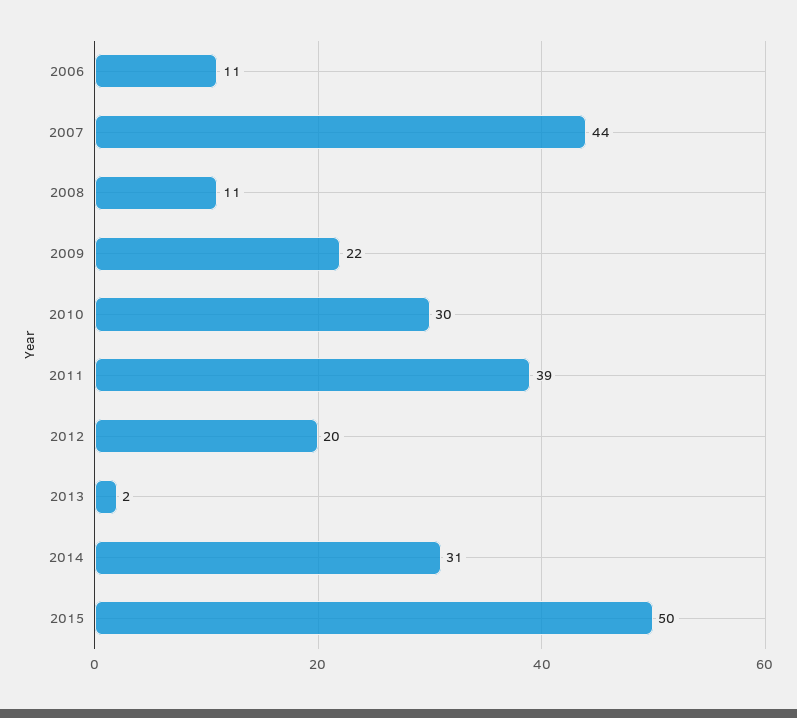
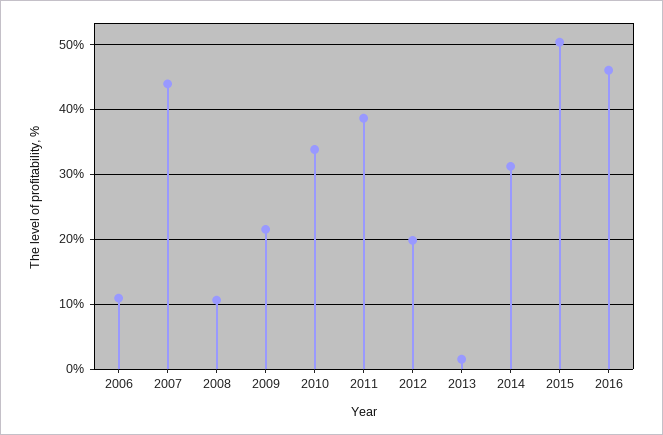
2010: 30 -> 34
2016: none -> 46

